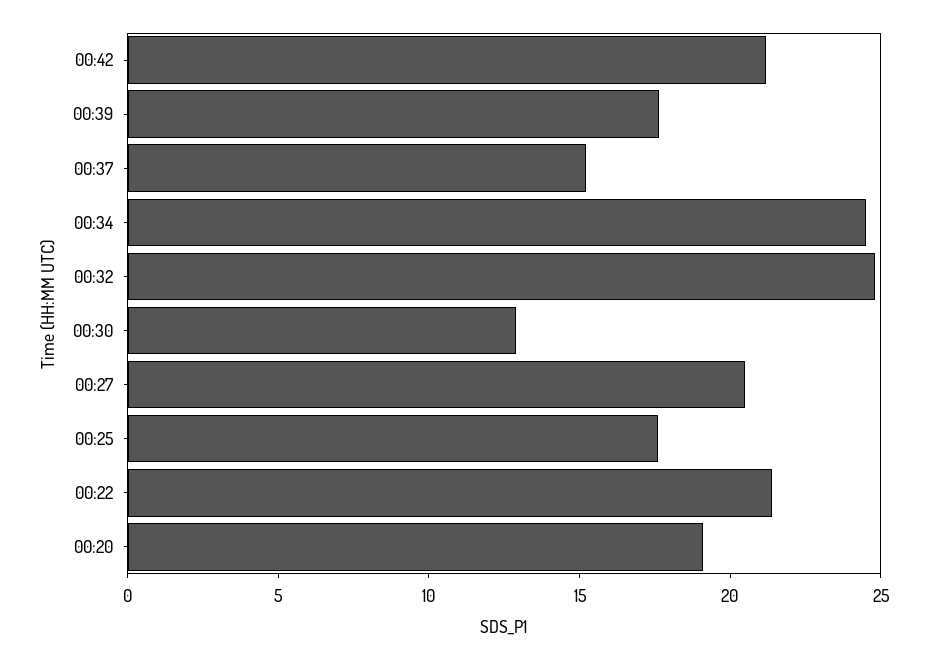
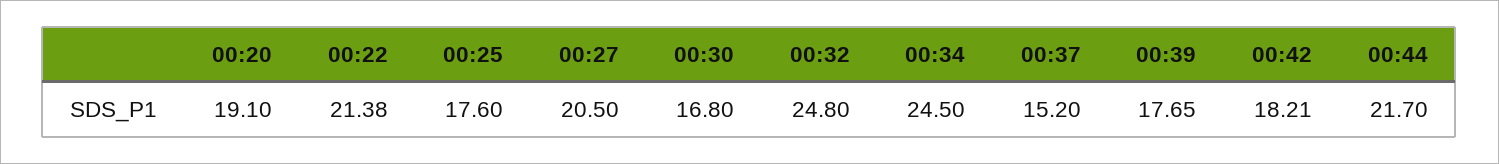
00:42: 21 -> 18.21
00:30: 13 -> 16.8
00:44: none -> 21.7

